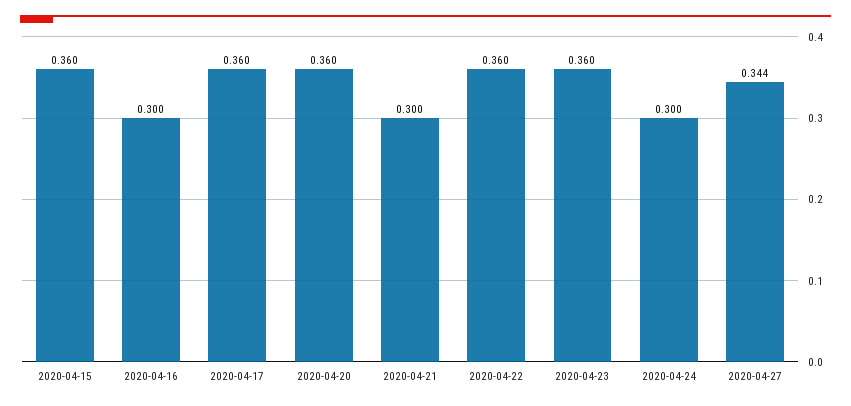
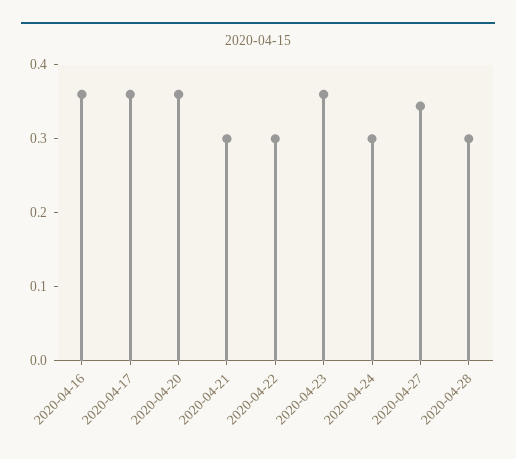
2020-04-15: 0.36 -> none
2020-04-16: 0.3 -> 0.36
2020-04-22: 0.36 -> 0.3
2020-04-28: none -> 0.3

